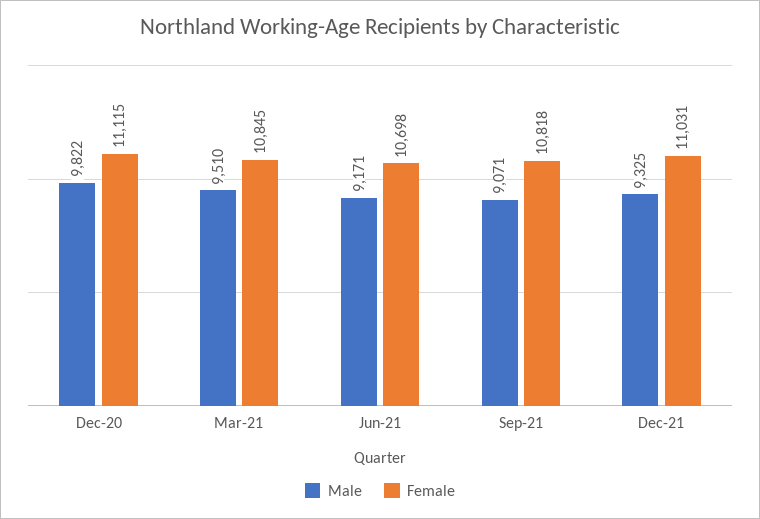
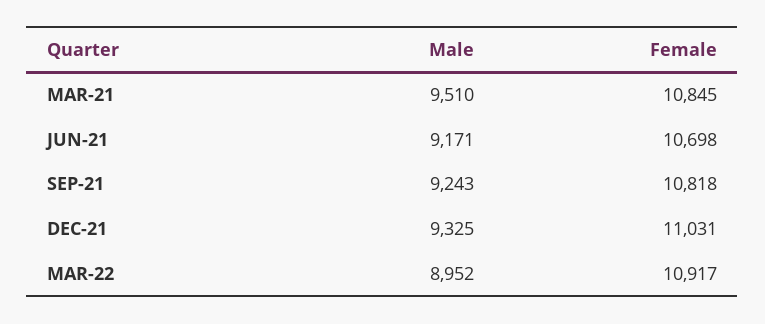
Male, Dec-20: 9822 -> none
Female, Dec-20: 11115 -> none
Male, Sep-21: 9071 -> 9243
Male, MAR-22: none -> 8952
Female, MAR-22: none -> 10917

